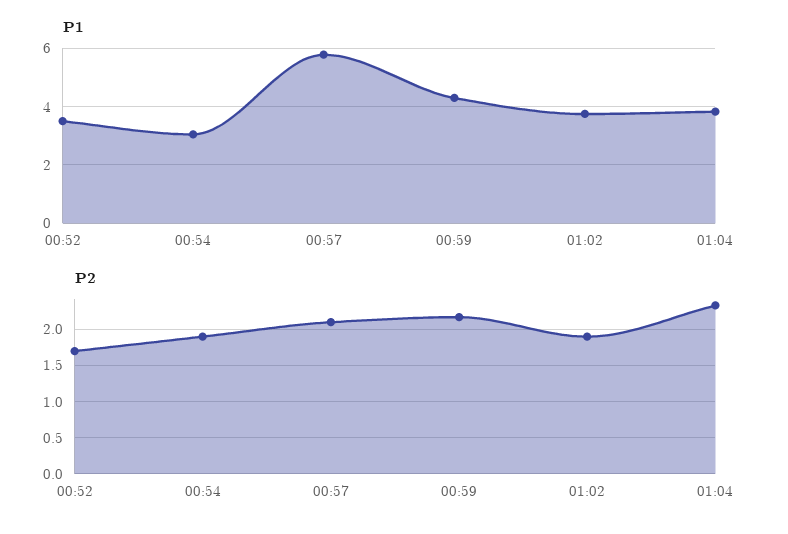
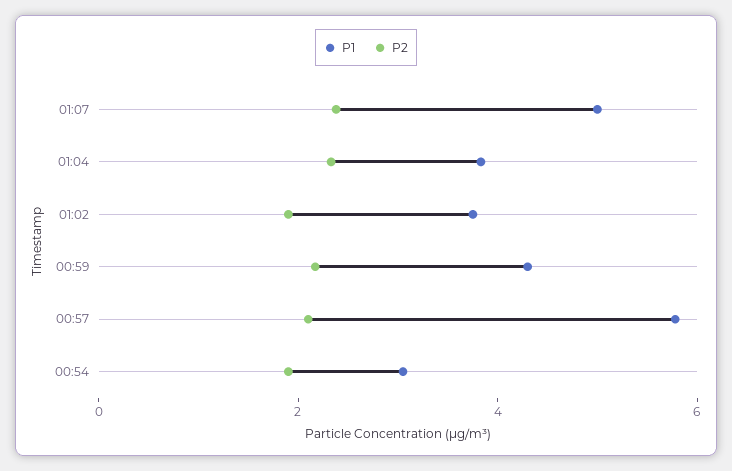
P1, 00:52: 3.5 -> none
P2, 00:52: 1.7 -> none
P1, 01:07: none -> 5
P2, 01:07: none -> 2.5

